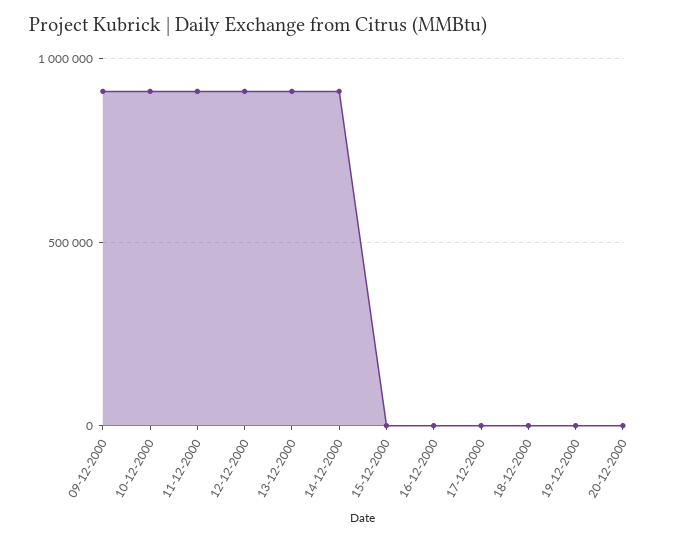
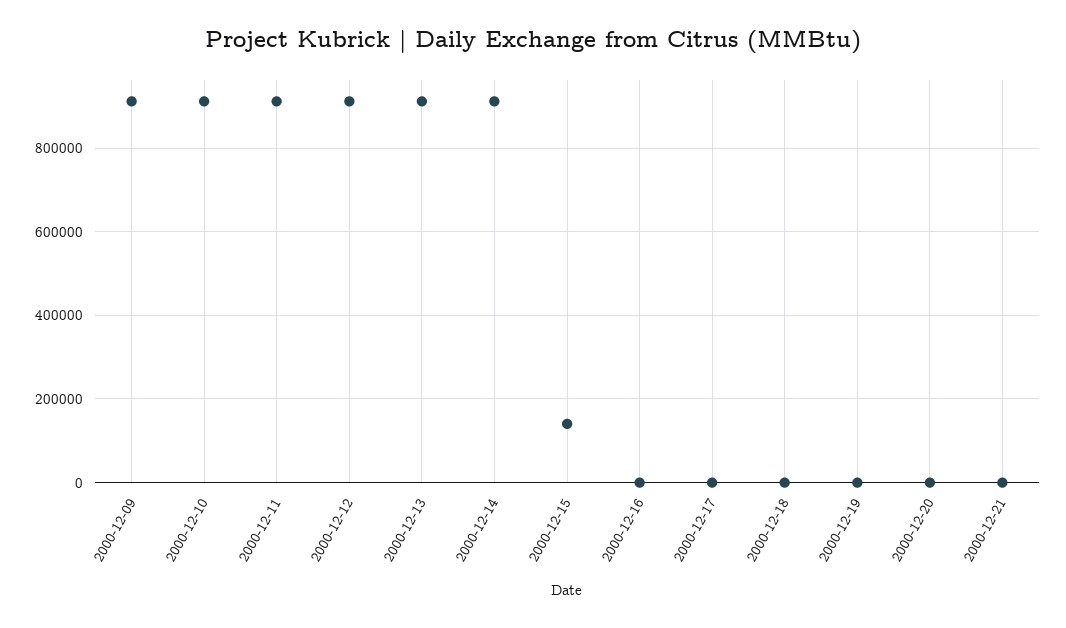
15-12-2000: 0 -> 140000
2000-12-21: none -> 0

